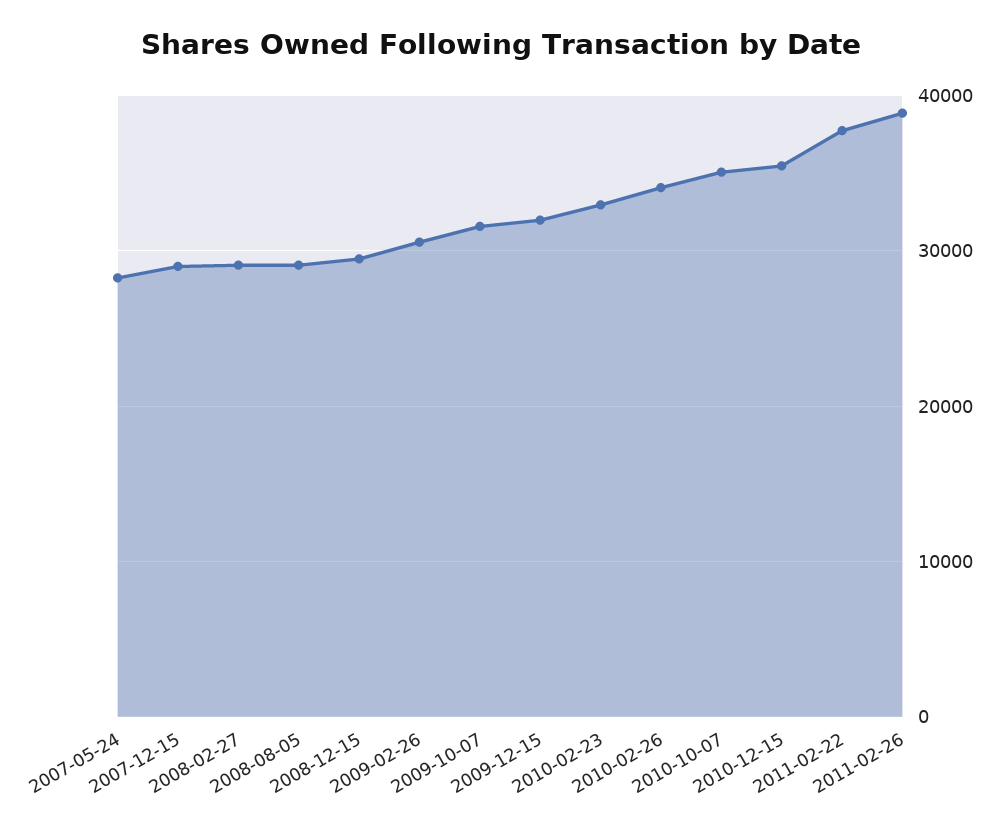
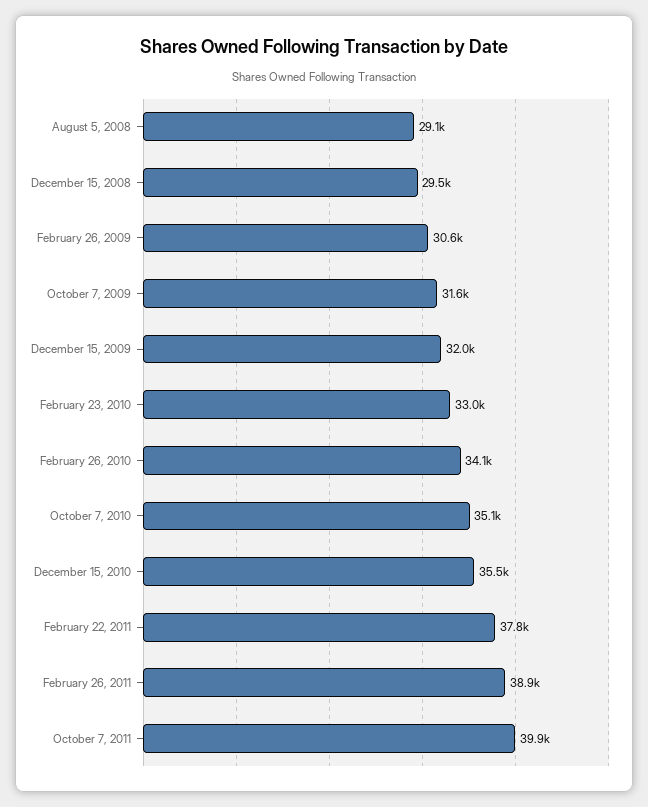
2007-05-24: 28000 -> none
2007-12-15: 29000 -> none
2008-02-27: 29000 -> none
October 7, 2011: none -> 39900

